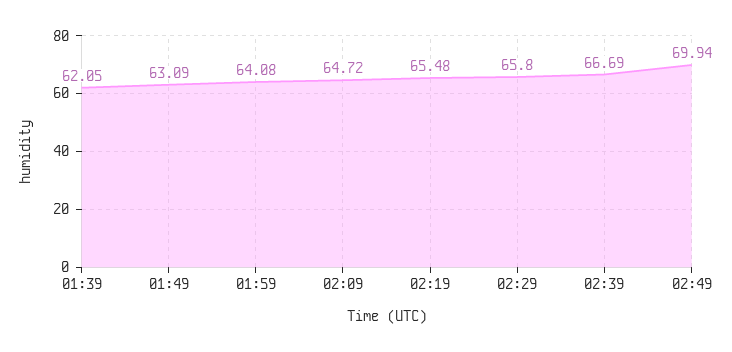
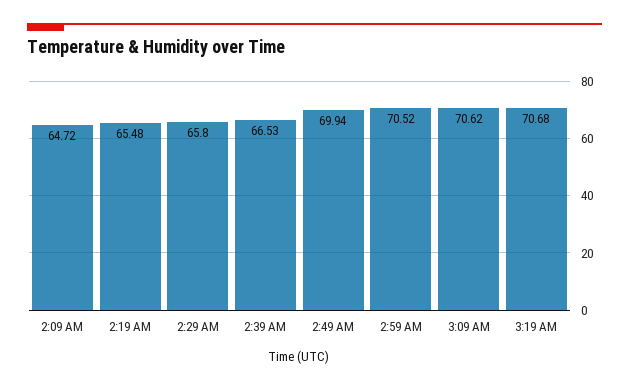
01:39: 62.05 -> none
01:49: 63.09 -> none
01:59: 64.08 -> none
02:39: 66.69 -> 66.53
2:59 AM: none -> 70.52
3:09 AM: none -> 70.62
3:19 AM: none -> 70.68

